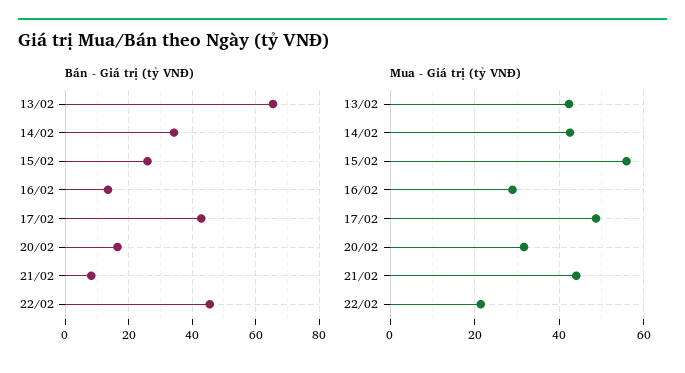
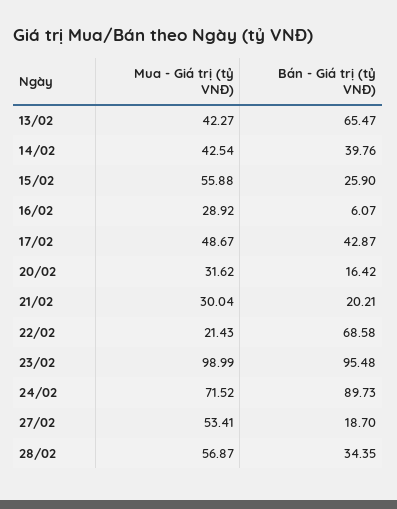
Bán - Giá trị (tỷ VNĐ), 14/02: 34 -> 39.76
Bán - Giá trị (tỷ VNĐ), 16/02: 14 -> 6.07
Bán - Giá trị (tỷ VNĐ), 21/02: 8 -> 20.21
Bán - Giá trị (tỷ VNĐ), 22/02: 46 -> 68.58
Mua - Giá trị (tỷ VNĐ), 21/02: 44 -> 30.04
Mua - Giá trị (tỷ VNĐ), 23/02: none -> 98.99
Bán - Giá trị (tỷ VNĐ), 23/02: none -> 95.48
Mua - Giá trị (tỷ VNĐ), 24/02: none -> 71.52
Bán - Giá trị (tỷ VNĐ), 24/02: none -> 89.73
Mua - Giá trị (tỷ VNĐ), 27/02: none -> 53.41
Bán - Giá trị (tỷ VNĐ), 27/02: none -> 18.7
Mua - Giá trị (tỷ VNĐ), 28/02: none -> 56.87
Bán - Giá trị (tỷ VNĐ), 28/02: none -> 34.35

